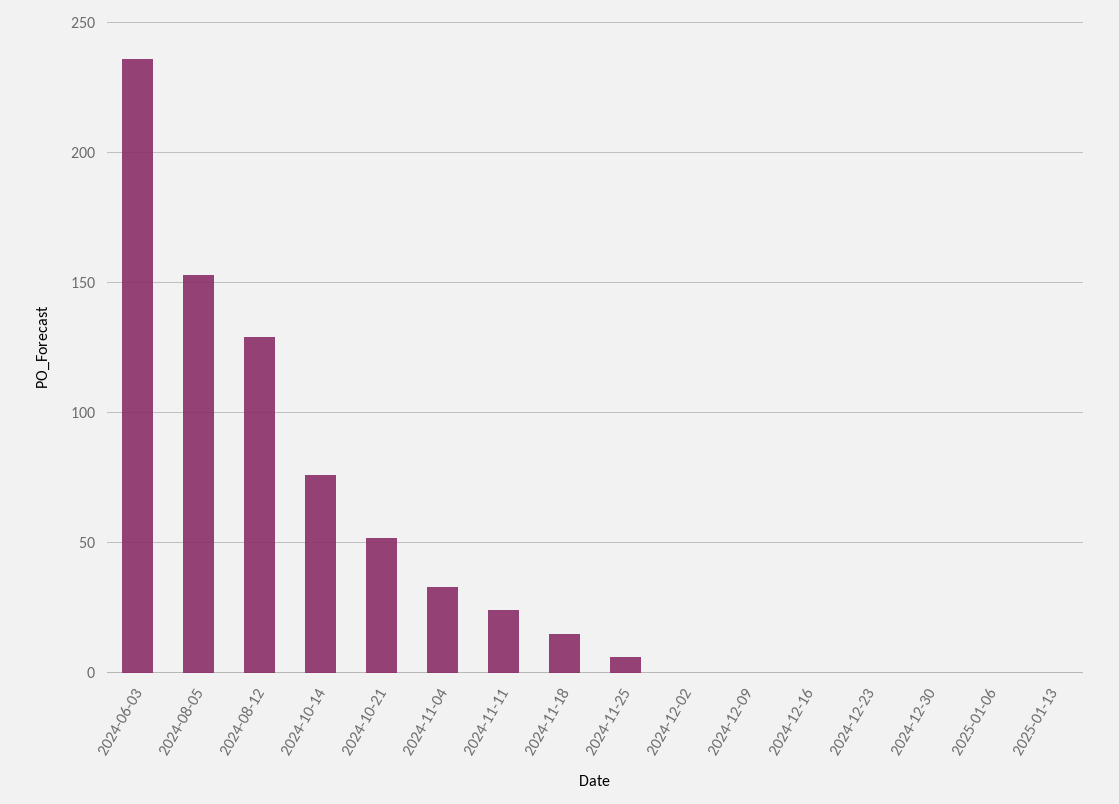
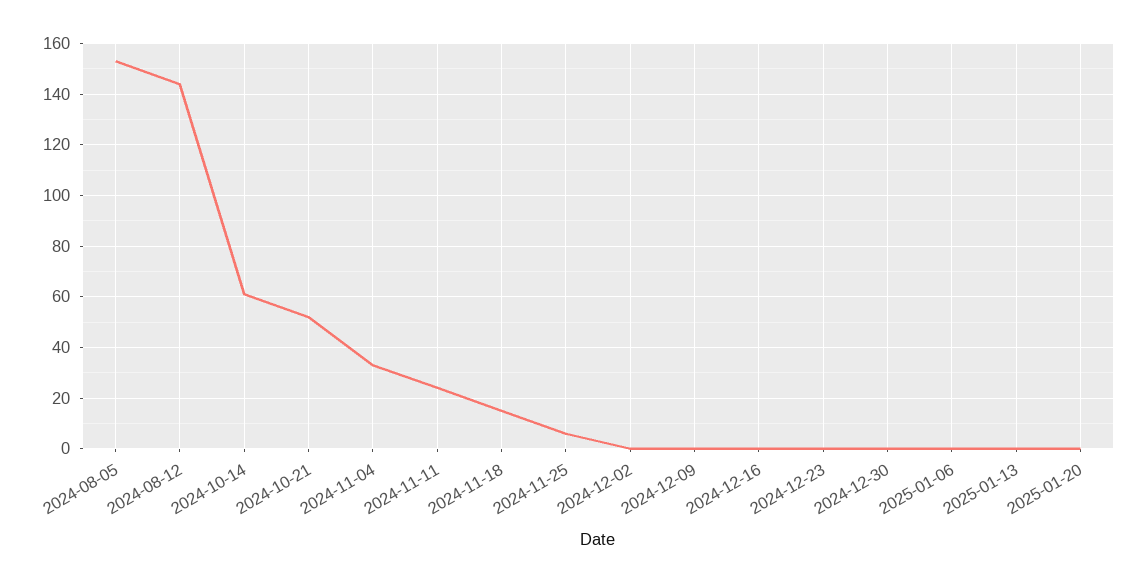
2024-06-03: 235 -> none
2024-08-12: 130 -> 145
2024-10-14: 75 -> 60
2025-01-20: none -> 0

